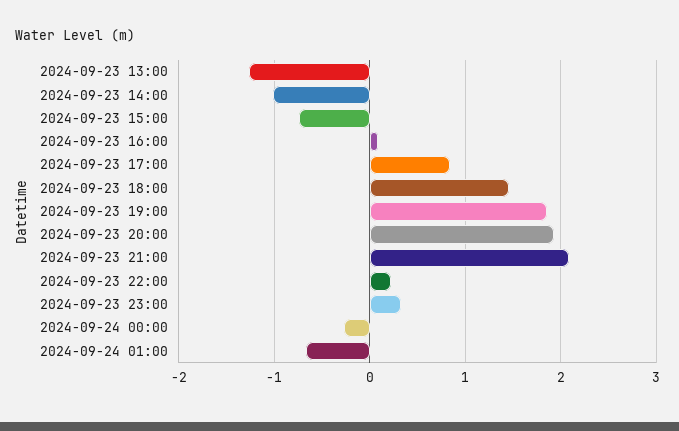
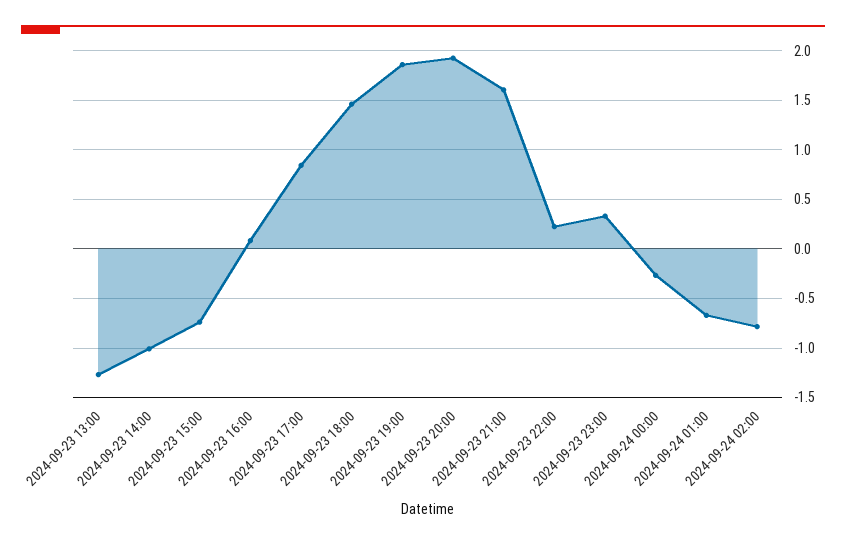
2024-09-23 21:00: 2.1 -> 1.6
2024-09-24 02:00: none -> -0.8

